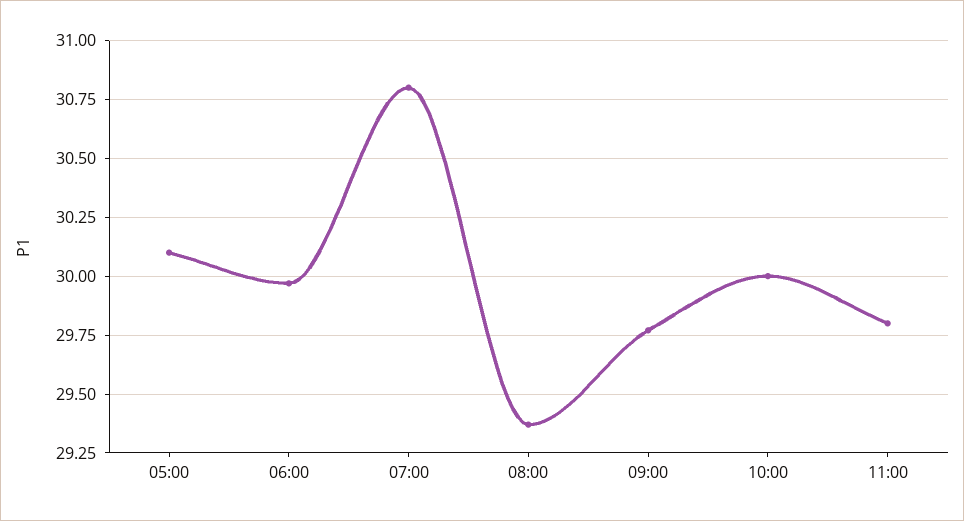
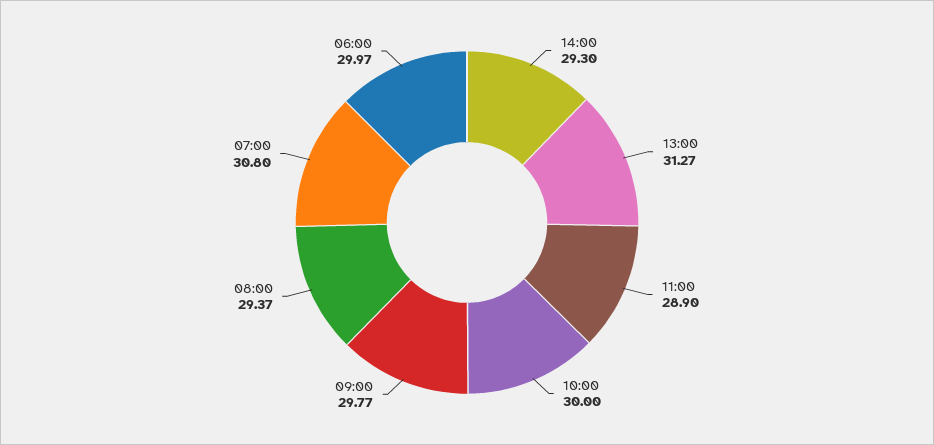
05:00: 30.1 -> none
11:00: 29.8 -> 28.9
14:00: none -> 29.3
13:00: none -> 31.27

